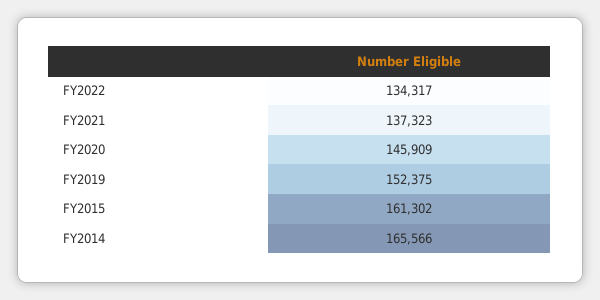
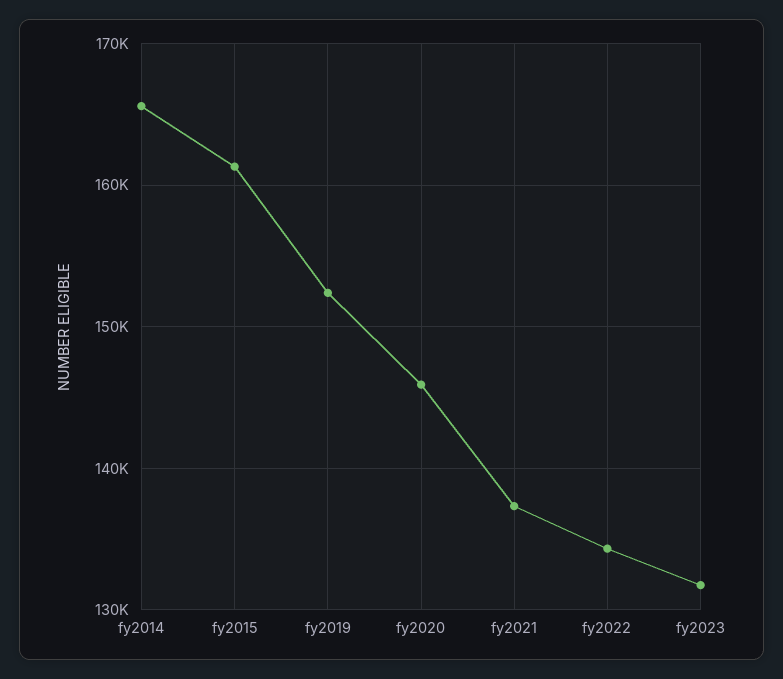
fy2023: none -> 132000

